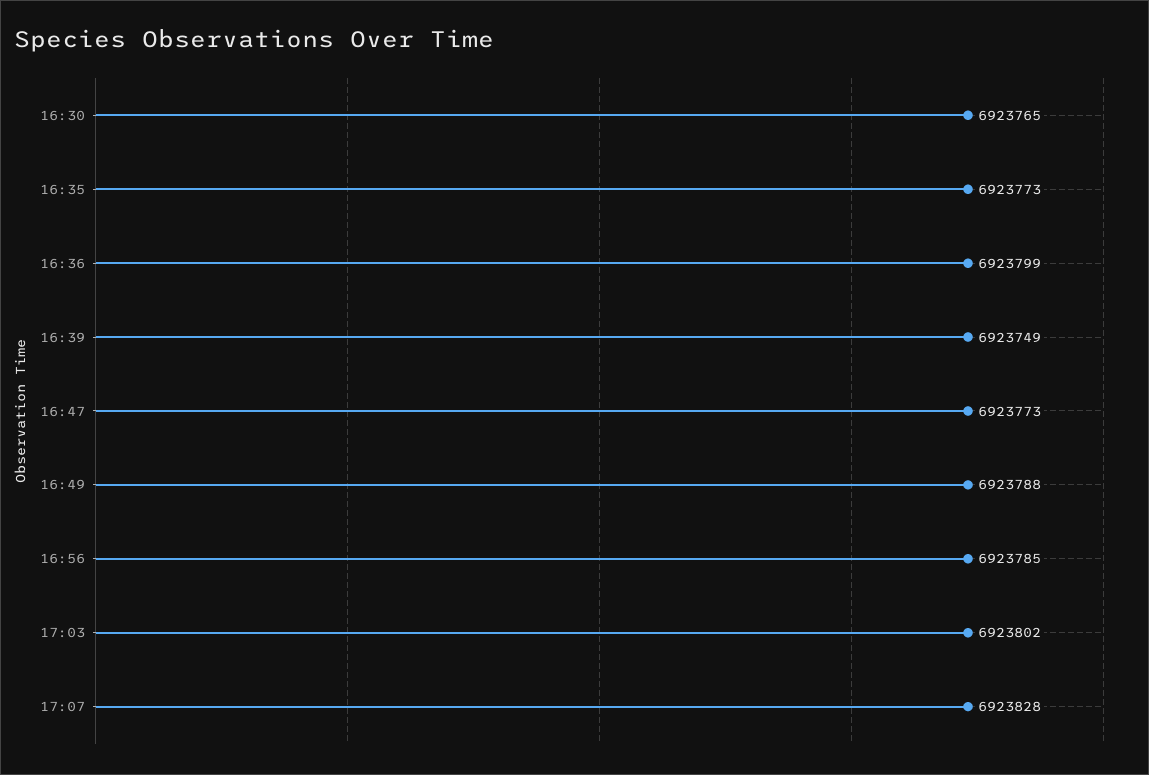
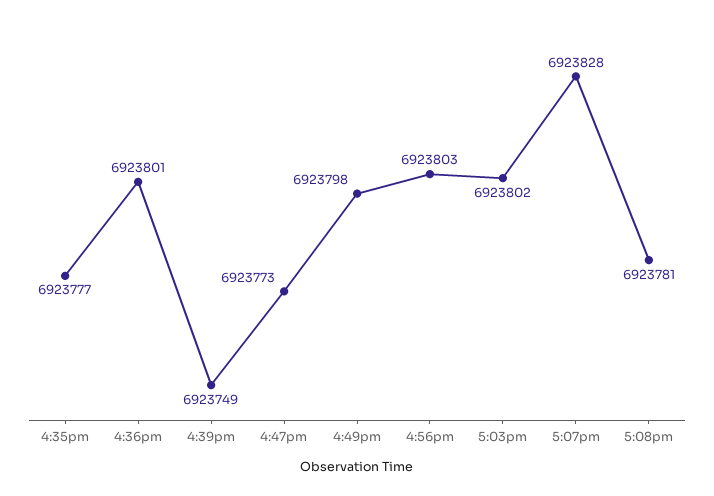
16:30: 6923765 -> none
16:35: 6923773 -> 6923777
16:36: 6923799 -> 6923801
16:49: 6923788 -> 6923798
16:56: 6923785 -> 6923803
5:08pm: none -> 6923781

